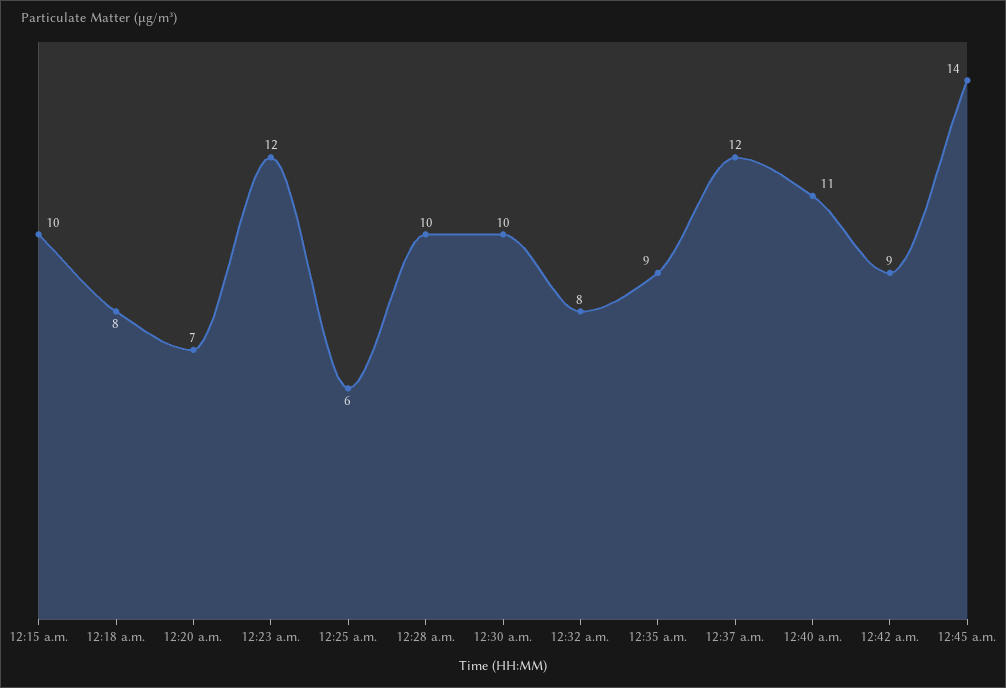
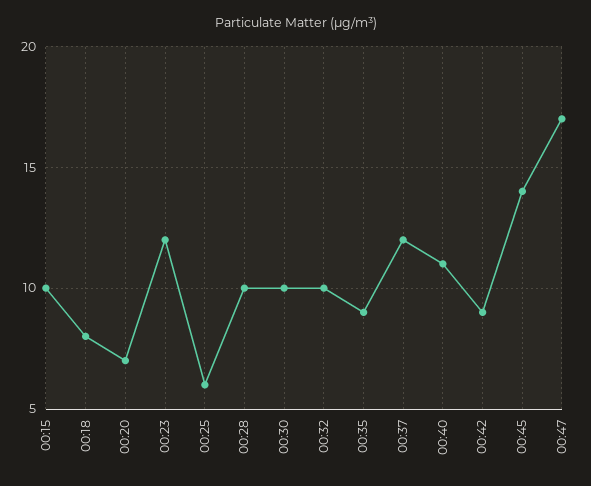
12:32 a.m.: 8 -> 10
00:47: none -> 17

